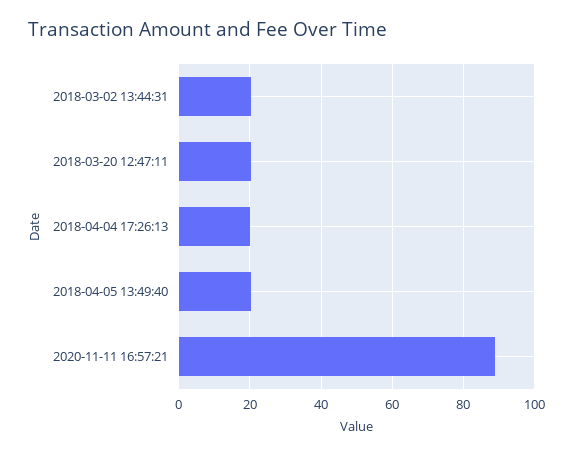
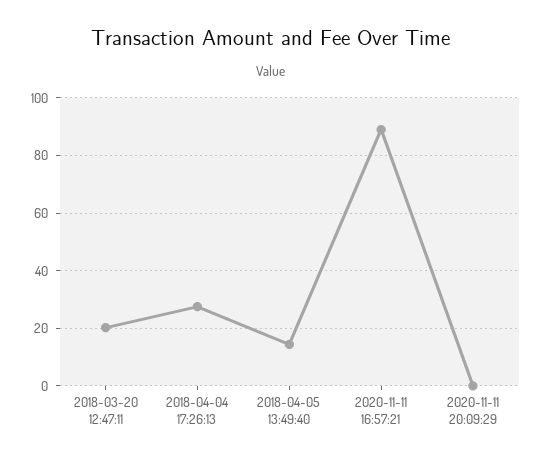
2018-03-02 13:44:31: 20 -> none
2018-04-04 17:26:13: 20 -> 27.5
2018-04-05 13:49:40: 20 -> 15
2020-11-11 20:09:29: none -> 0

